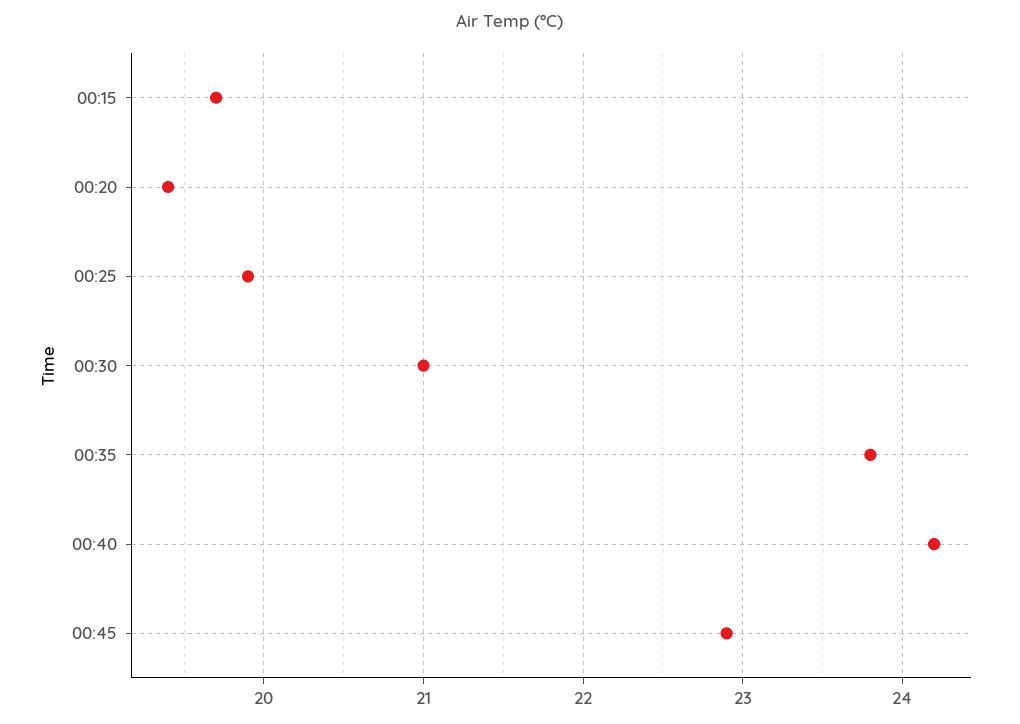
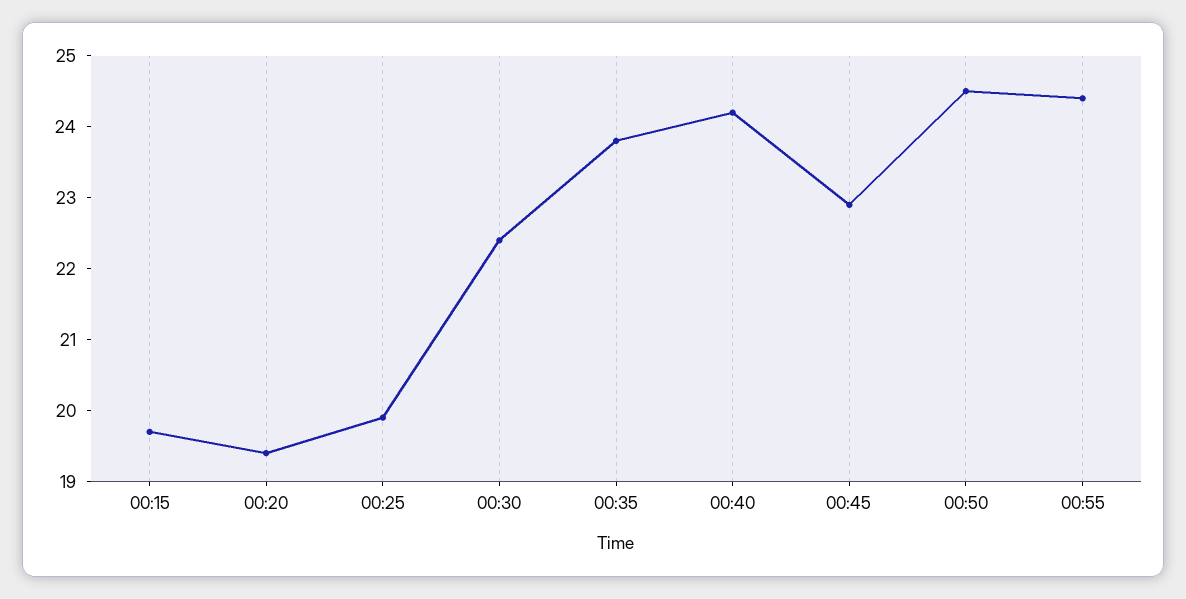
00:30: 21 -> 22.5
00:50: none -> 24.5
00:55: none -> 24.5

